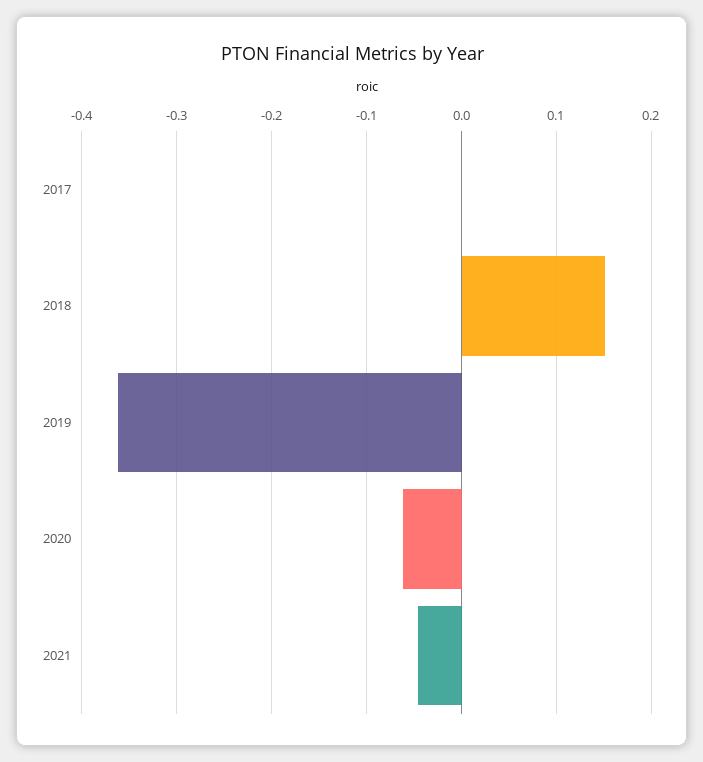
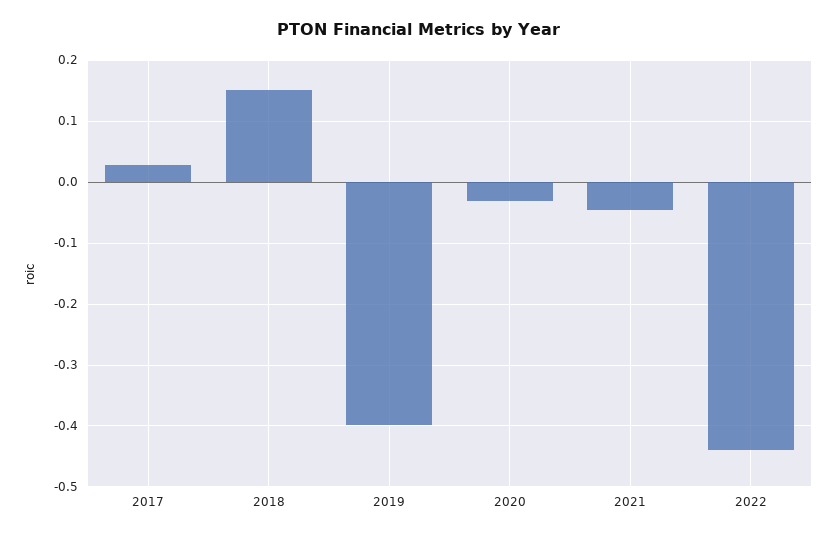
2017: 0 -> 0.03
2019: -0.36 -> -0.4
2020: -0.06 -> -0.03
2022: none -> -0.44

